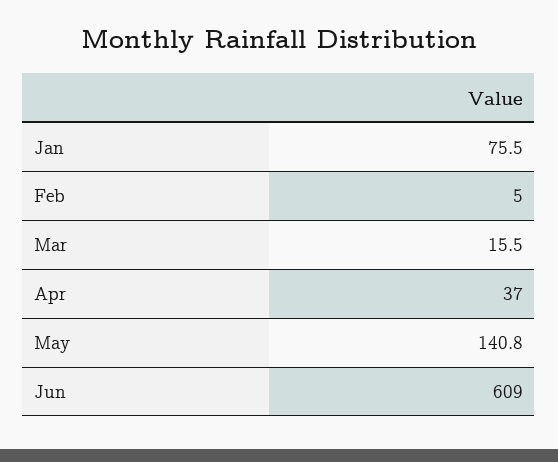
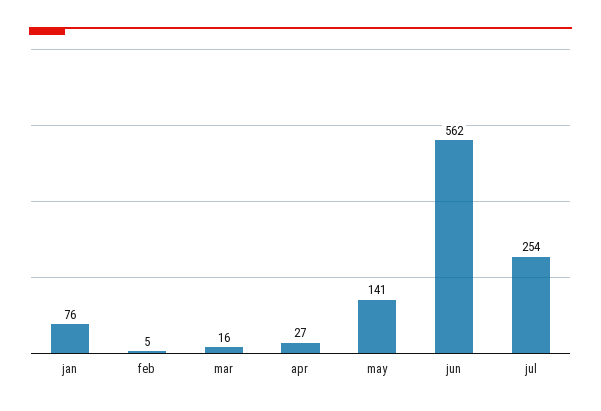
Apr: 37 -> 27
Jun: 609 -> 562
jul: none -> 254

